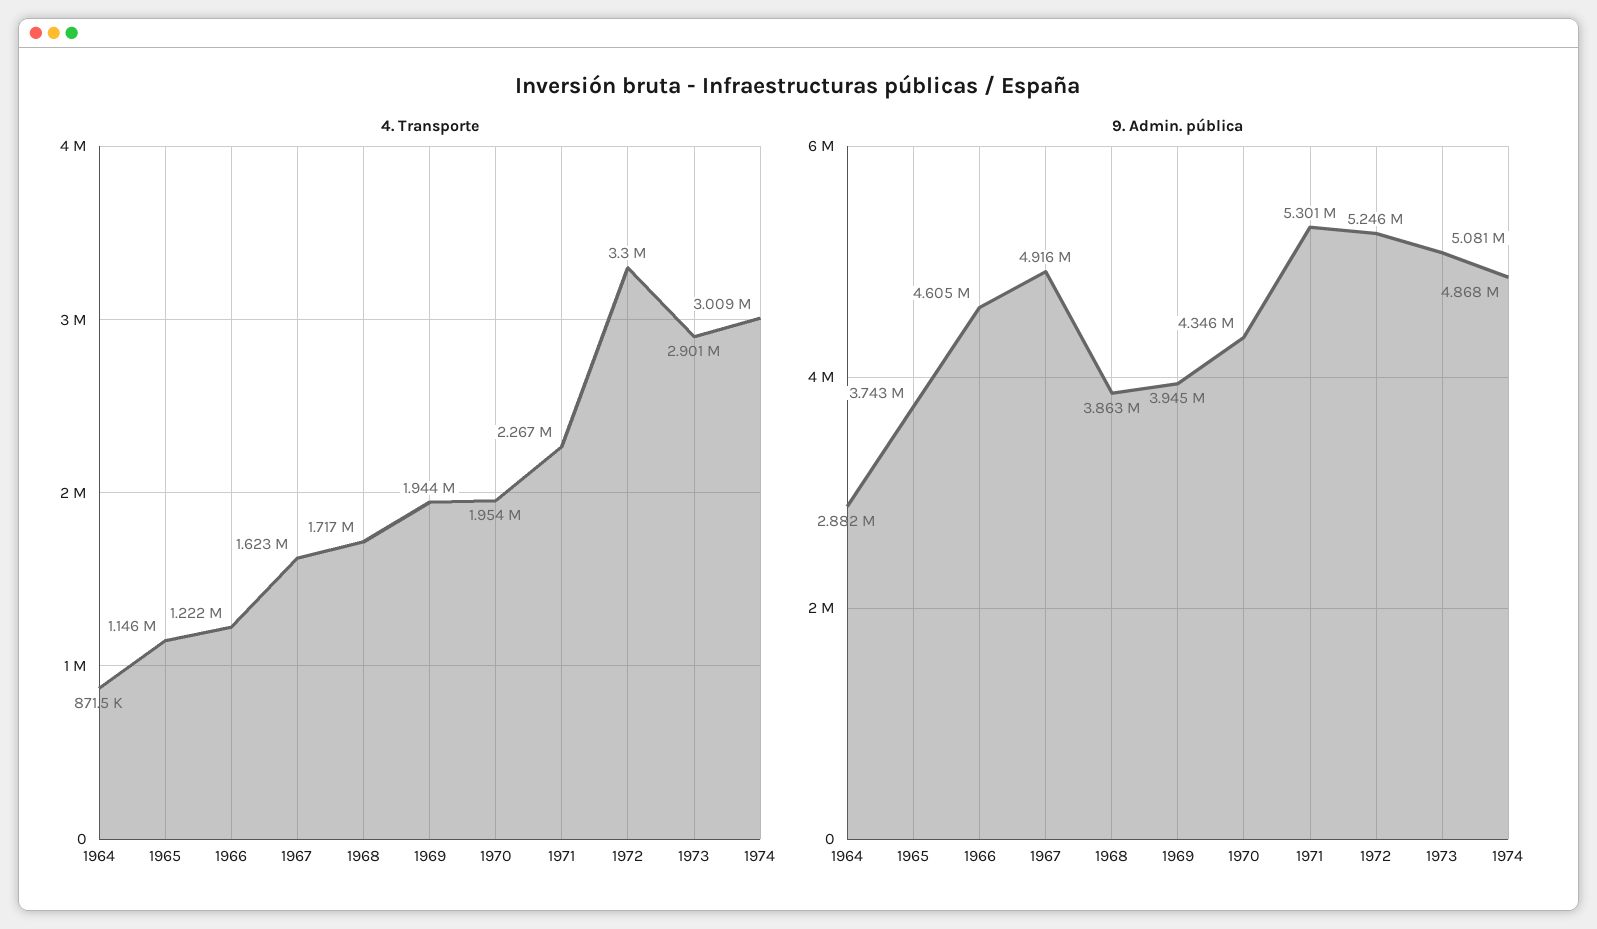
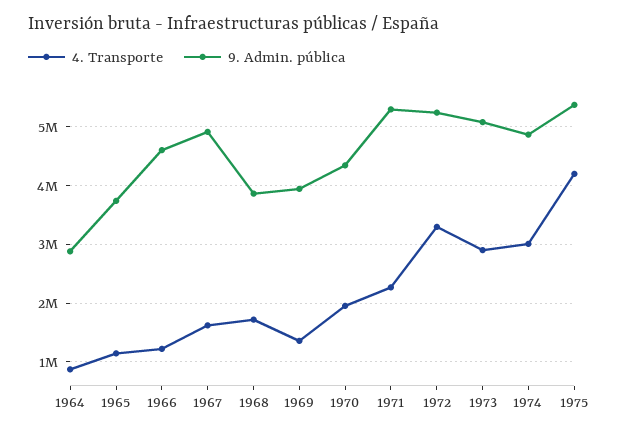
4. Transporte, 1969: 1944000 -> 1400000
4. Transporte, 1975: none -> 4200000
9. Admin. pública, 1975: none -> 5400000

